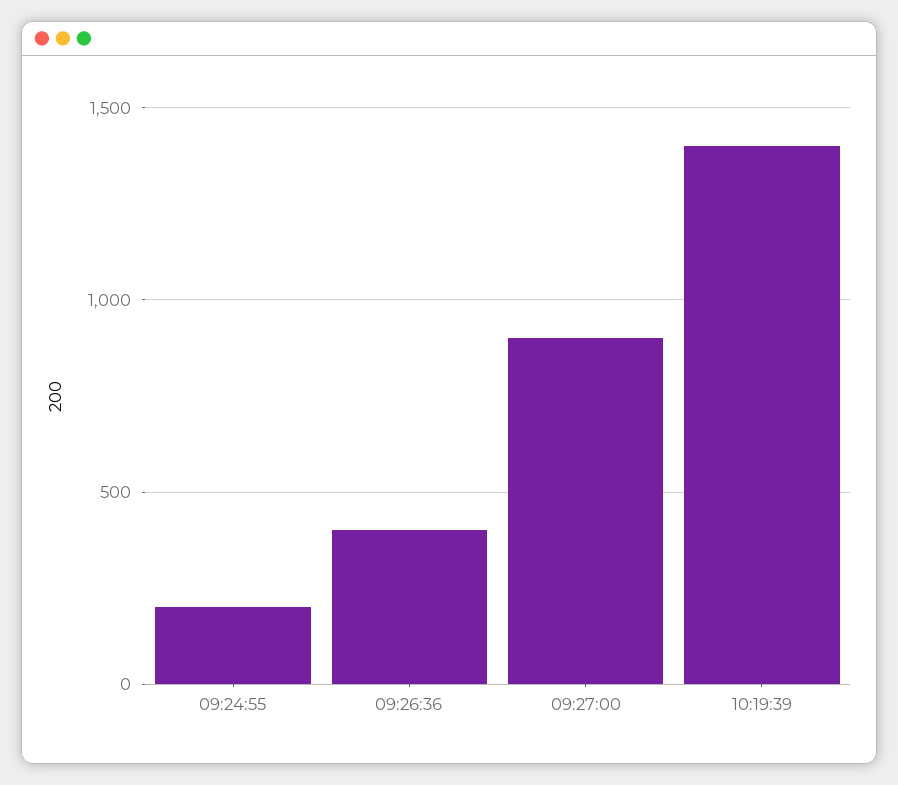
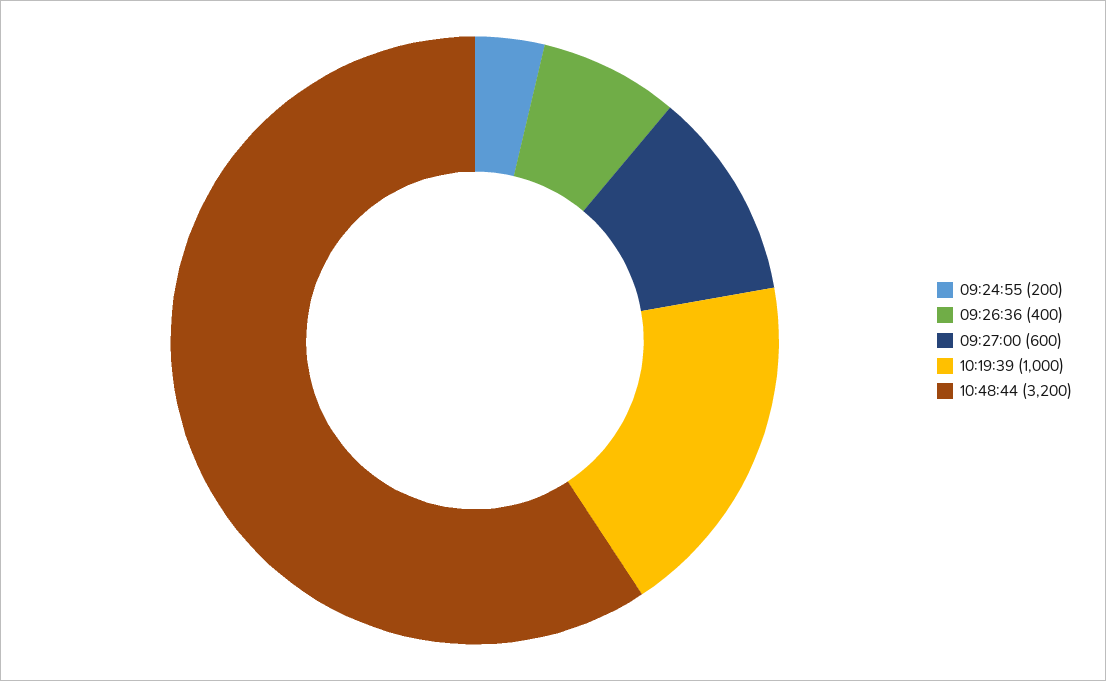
09:27:00: 900 -> 600
10:19:39: 1400 -> 1000
10:48:44: none -> 3200

